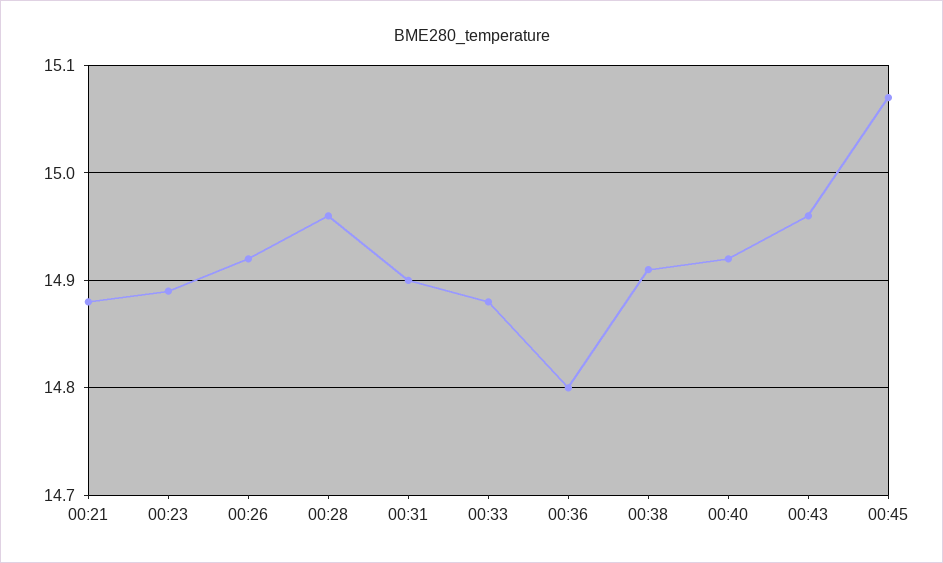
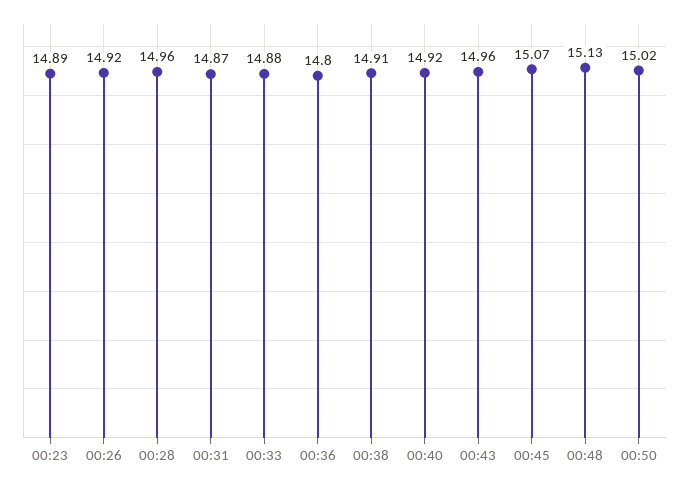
00:21: 14.88 -> none
00:31: 14.9 -> 14.87
00:48: none -> 15.13
00:50: none -> 15.02

